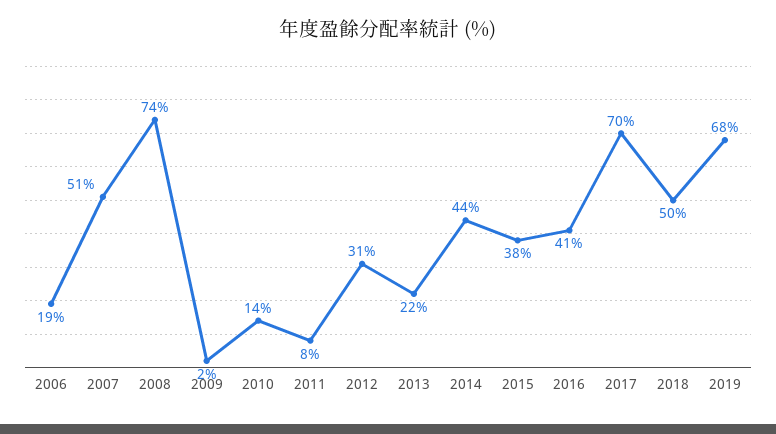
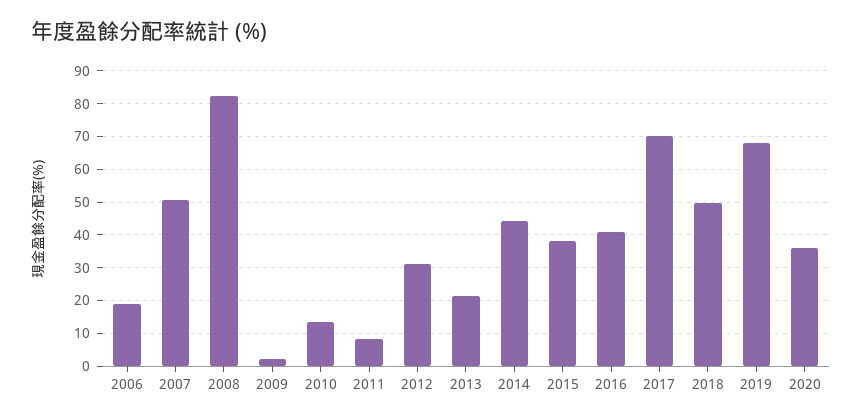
2008: 74 -> 82
2020: none -> 36

